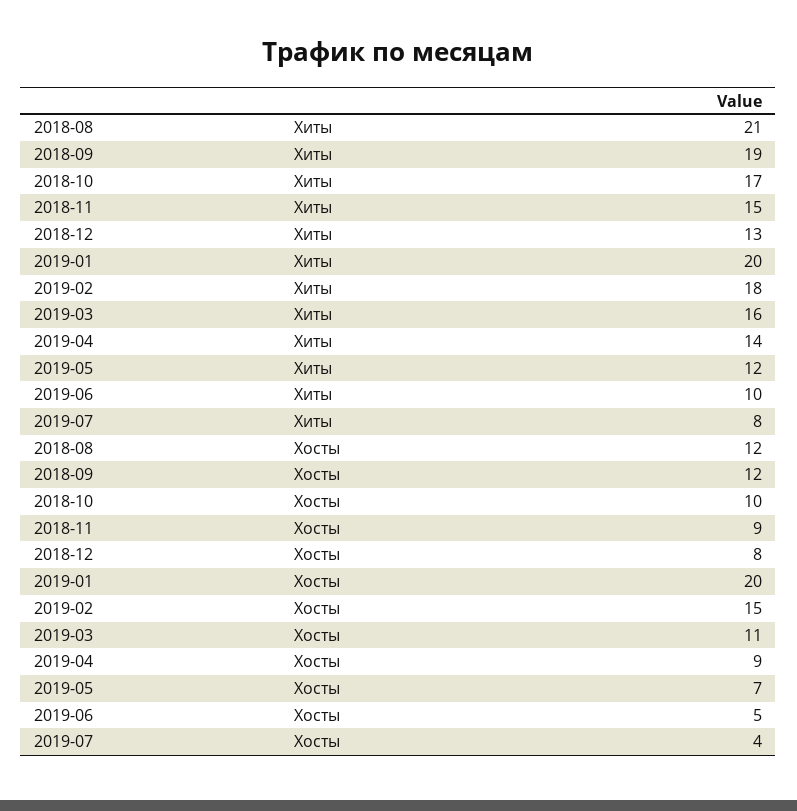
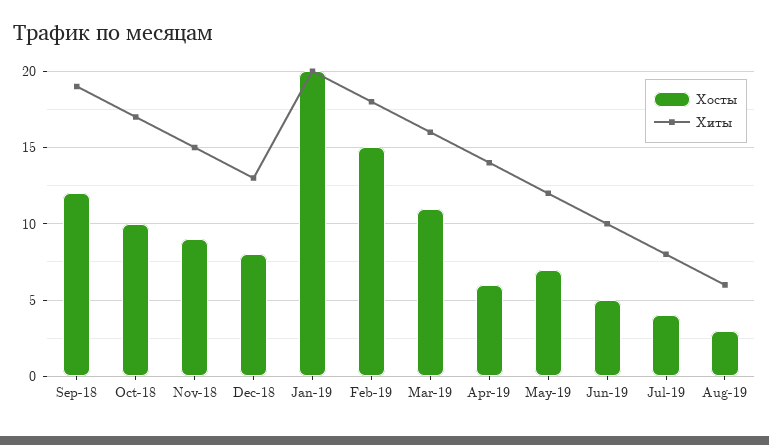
Хиты, 2018-08: 21 -> none
Хосты, 2018-08: 12 -> none
Хосты, 2019-04: 9 -> 6
Хосты, Aug-19: none -> 3
Хиты, Aug-19: none -> 6

